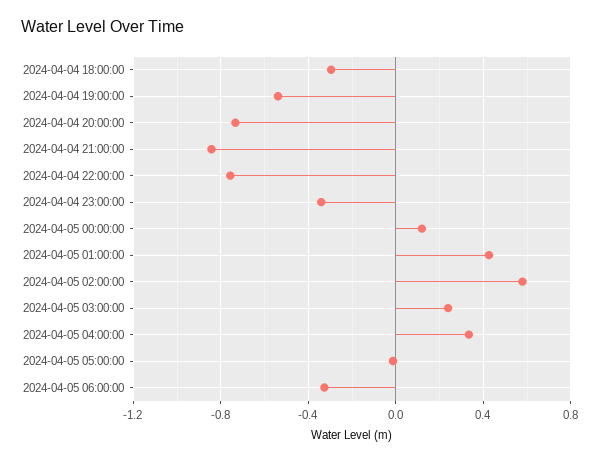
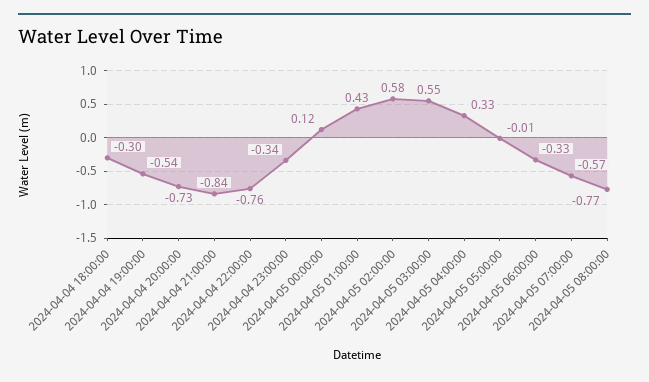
2024-04-05 03:00:00: 0.25 -> 0.55
2024-04-05 07:00:00: none -> -0.57
2024-04-05 08:00:00: none -> -0.77

